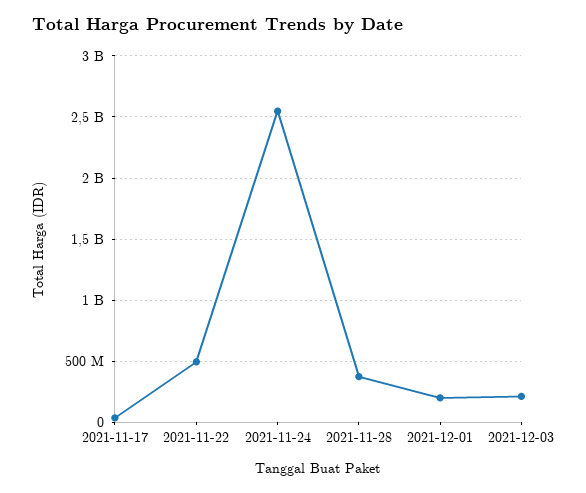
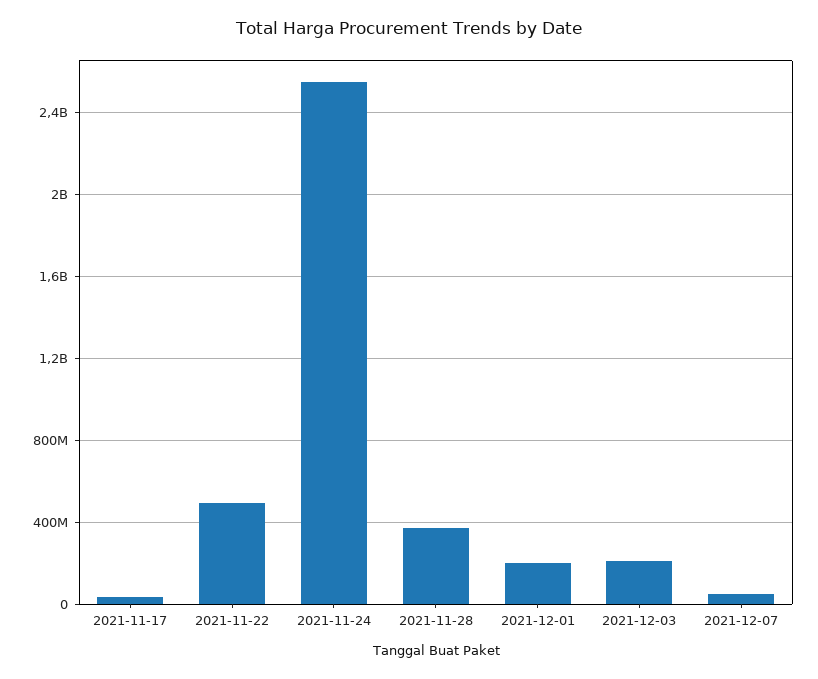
2021-12-07: none -> 50000000

